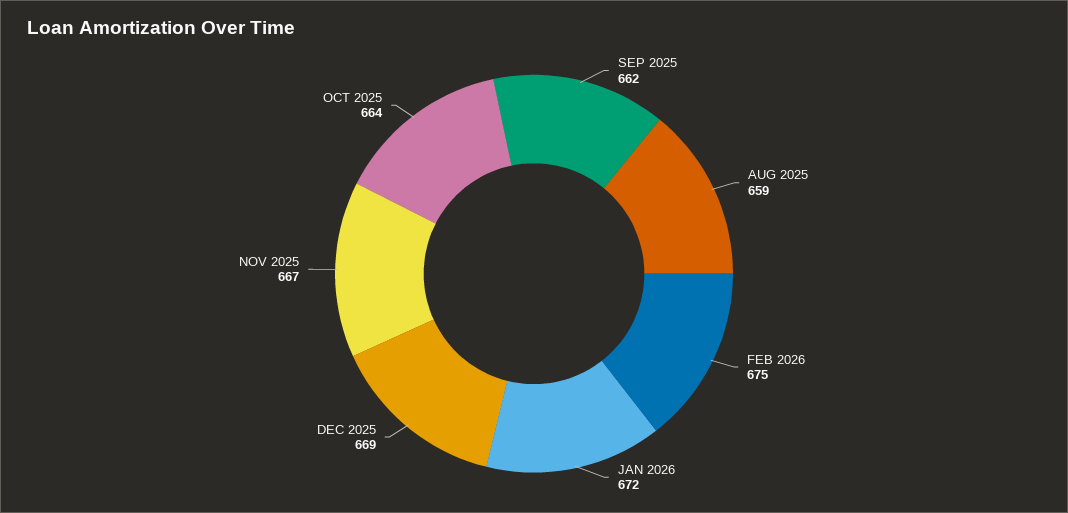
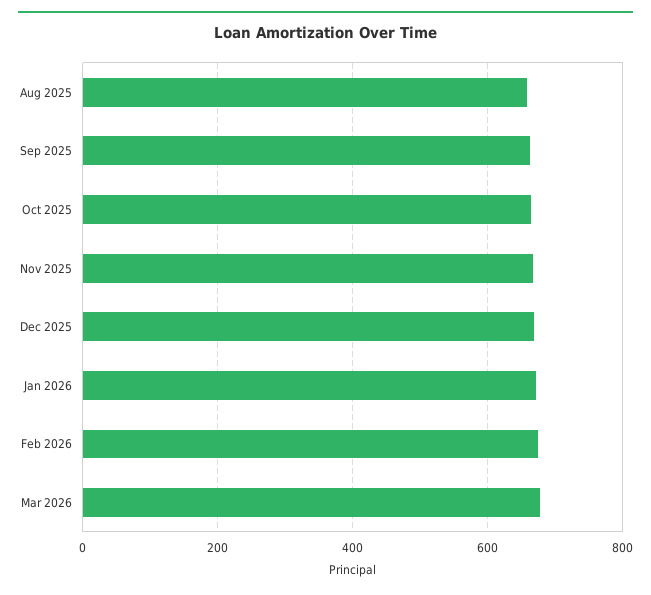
Mar 2026: none -> 680

